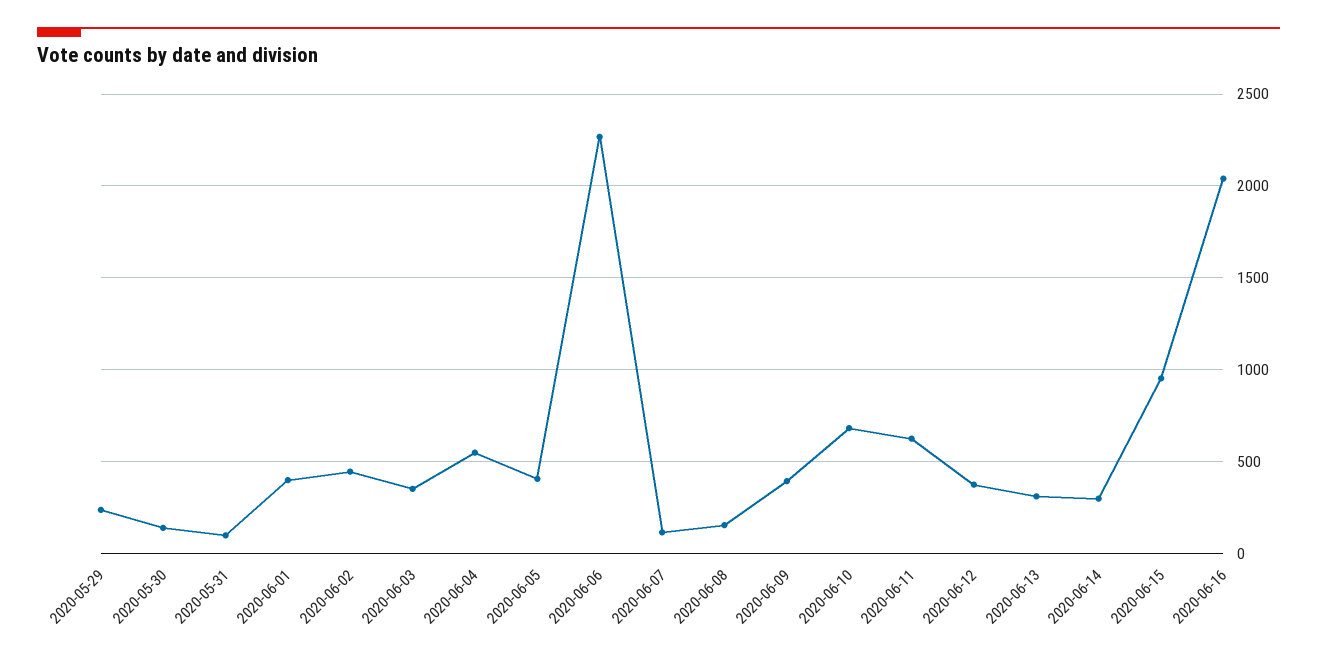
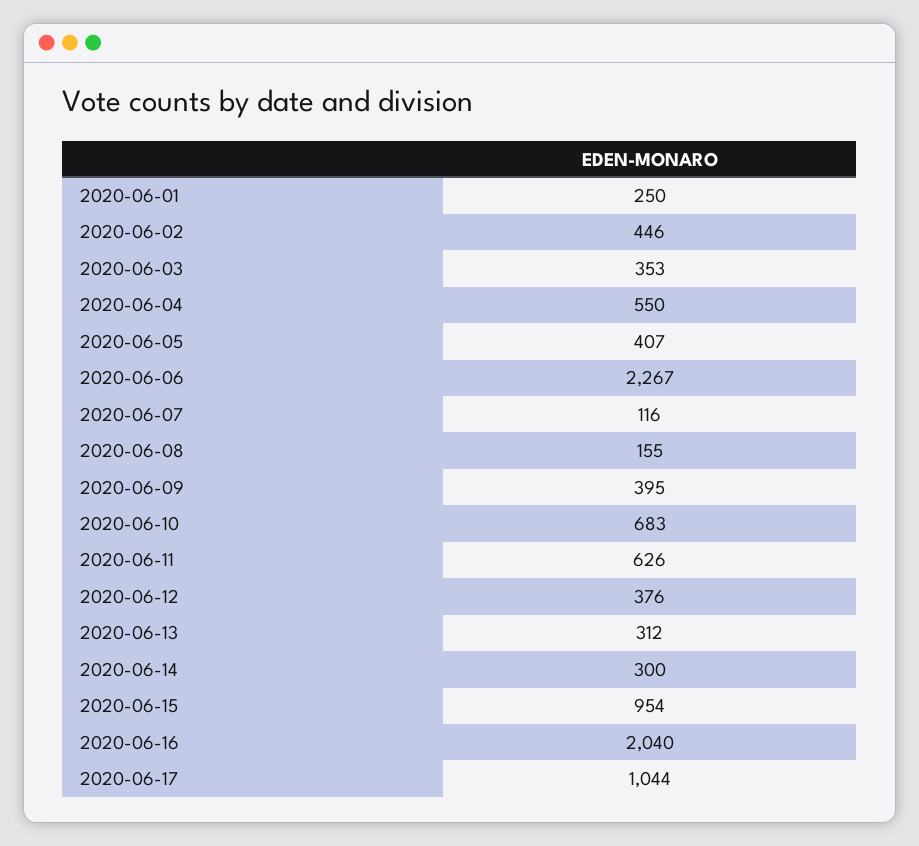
2020-05-29: 250 -> none
2020-05-30: 150 -> none
2020-05-31: 100 -> none
2020-06-01: 400 -> 250
2020-06-17: none -> 1044

